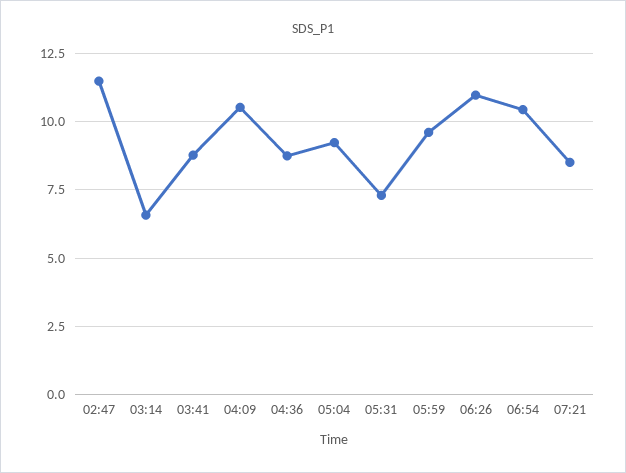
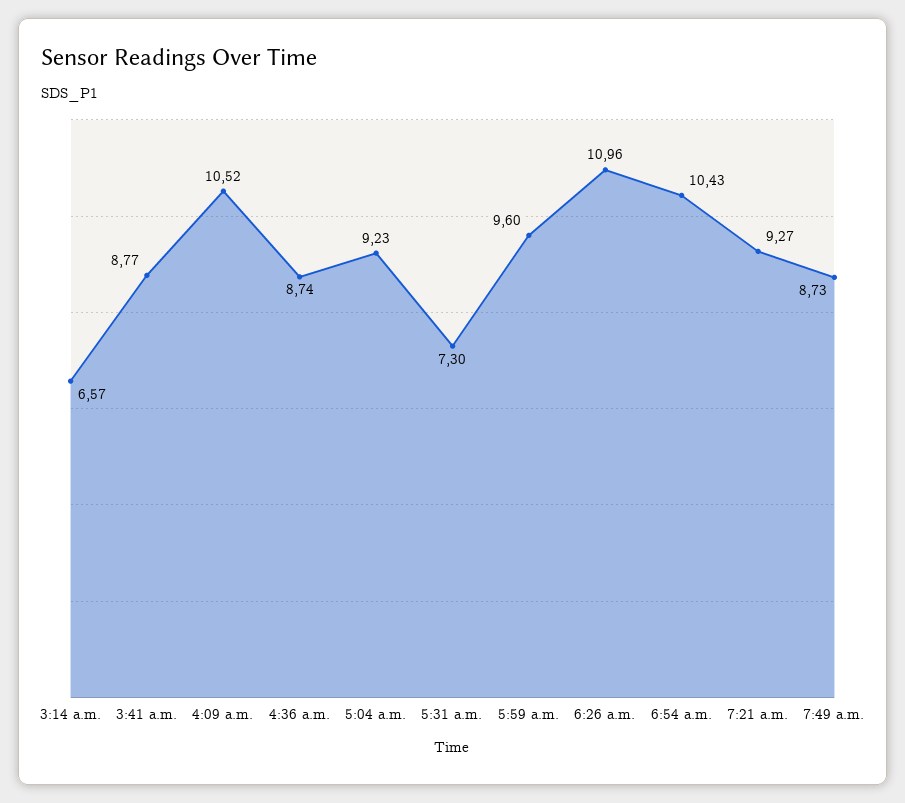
02:47: 11.5 -> none
07:21: 8.5 -> 9.27
7:49 a.m.: none -> 8.73

